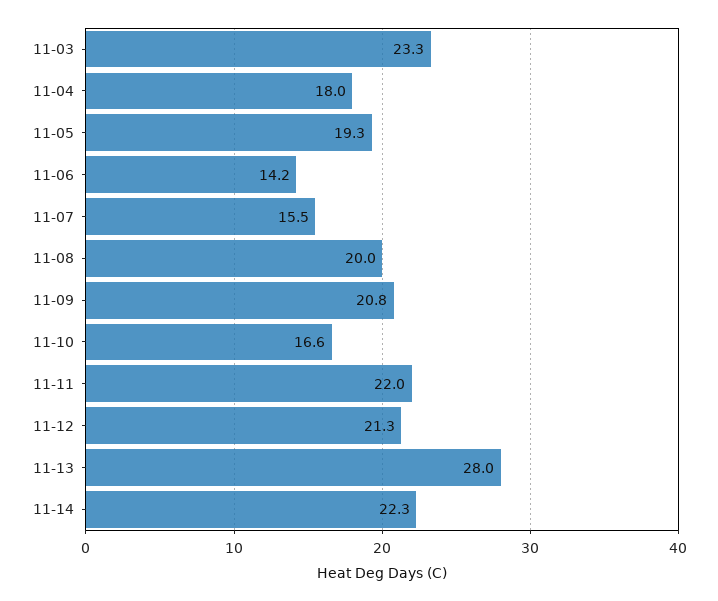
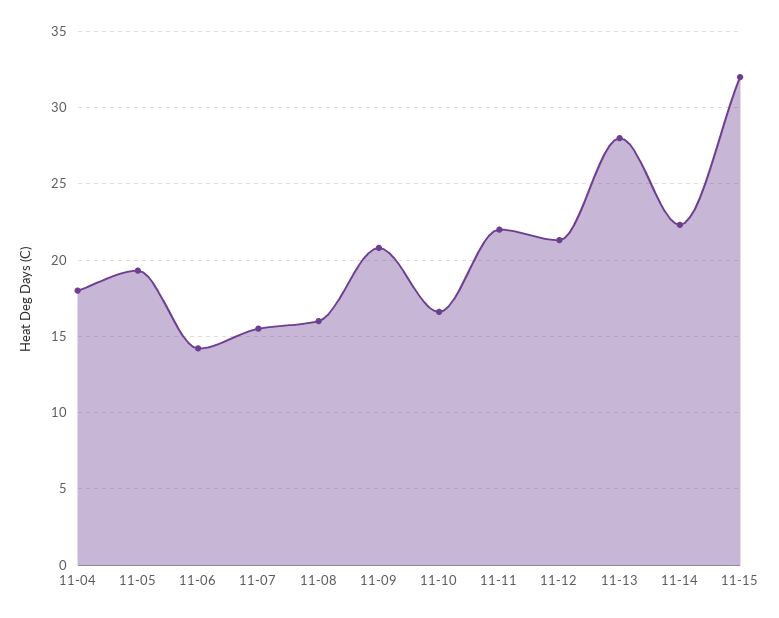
11-03: 23.3 -> none
11-08: 20 -> 16
11-15: none -> 32

